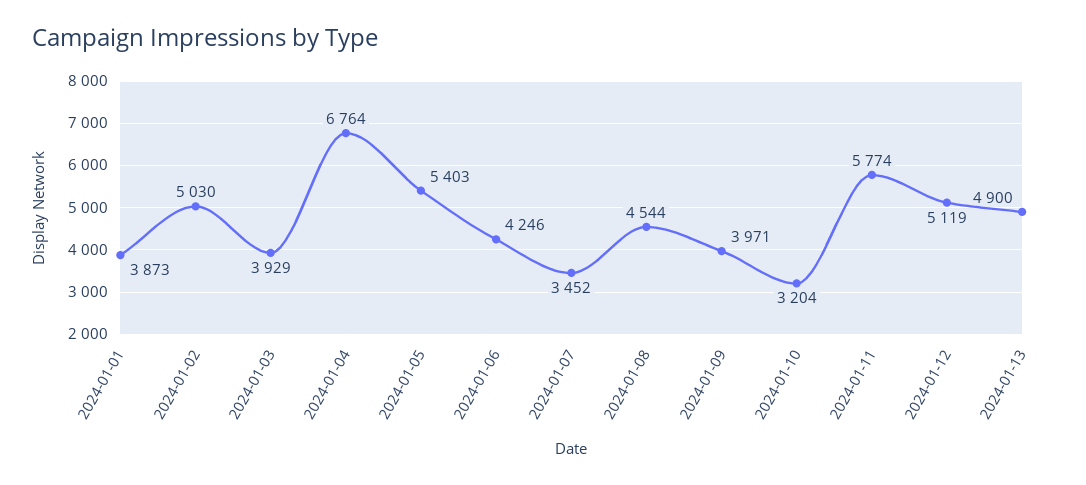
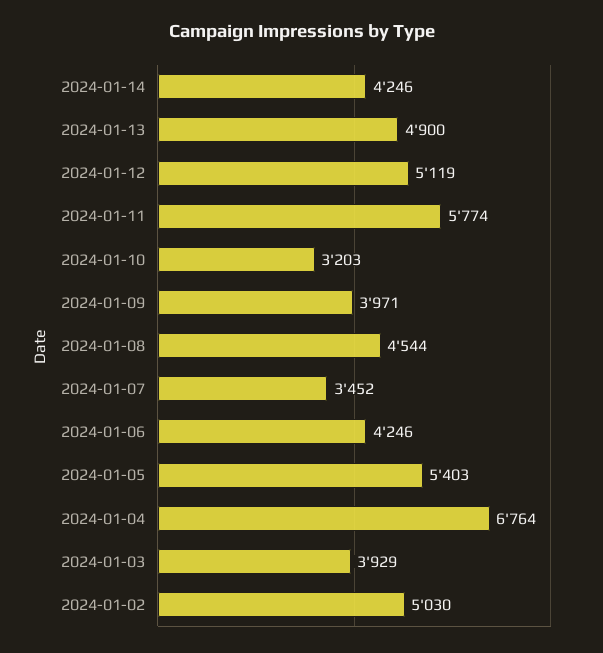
2024-01-01: 3873 -> none
2024-01-10: 3204 -> 3203
2024-01-14: none -> 4246

